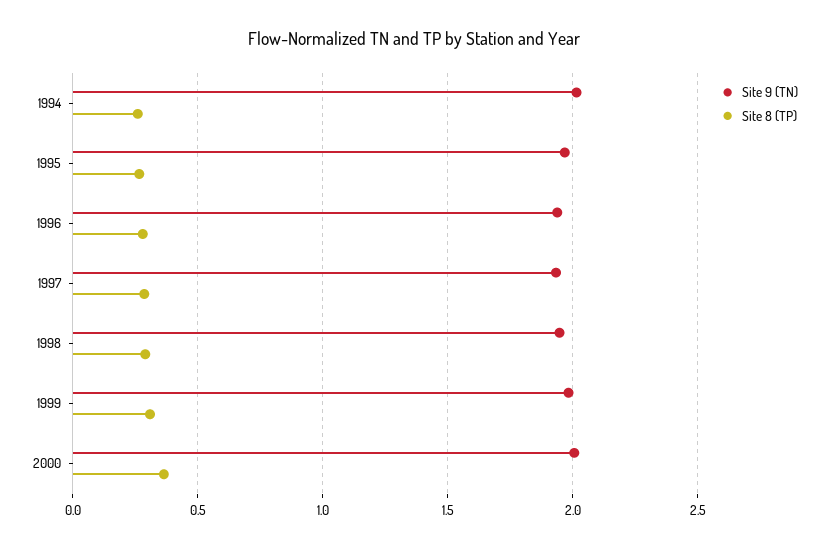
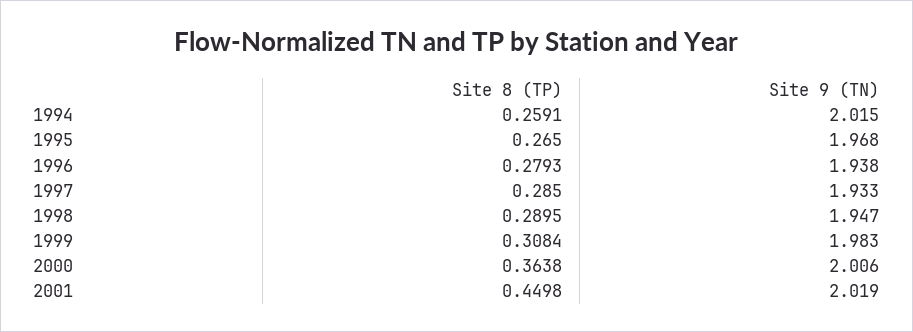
Site 8 (TP), 2001: none -> 0.4498
Site 9 (TN), 2001: none -> 2.019

